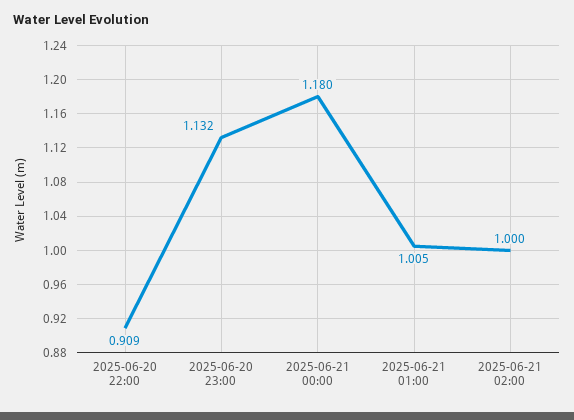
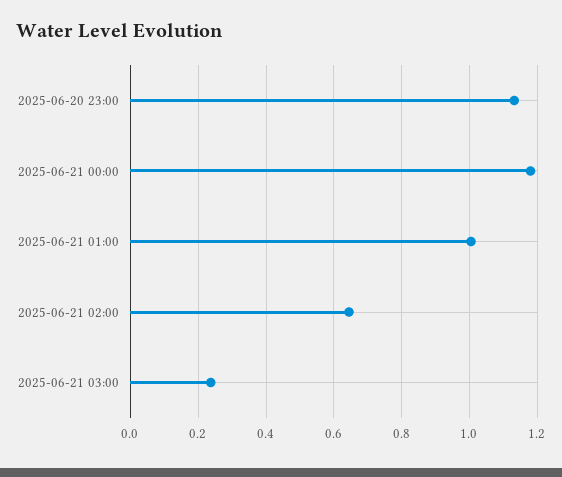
2025-06-20 22:00: 0.909 -> none
2025-06-21 02:00: 1 -> 0.64
2025-06-21 03:00: none -> 0.24

